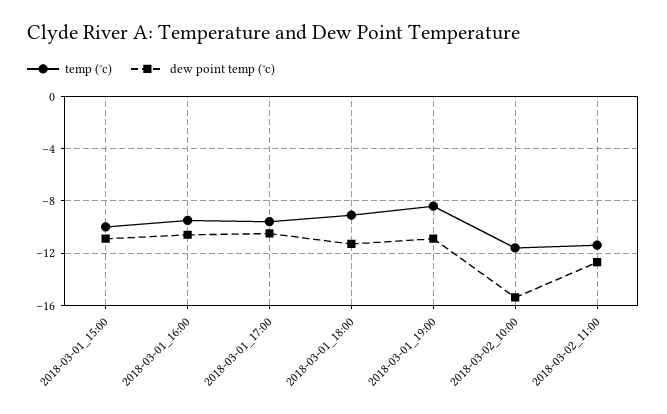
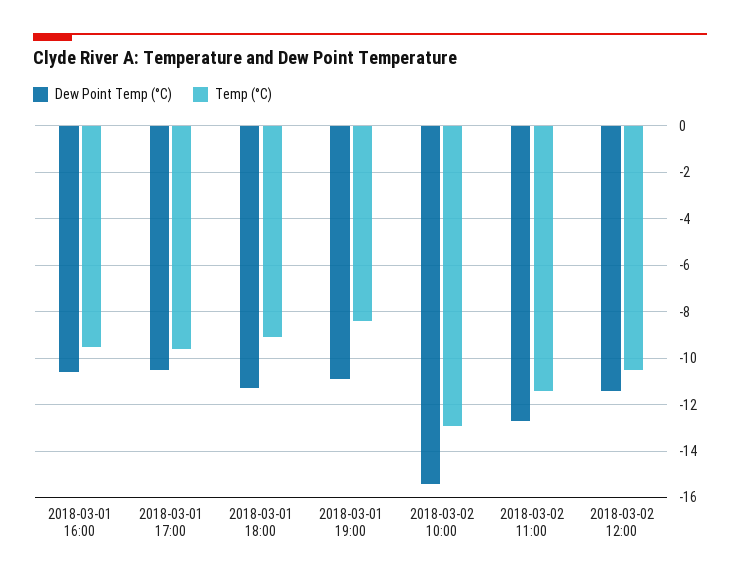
temp (°c), 2018-03-01_15:00: -10 -> none
dew point temp (°c), 2018-03-01_15:00: -11 -> none
temp (°c), 2018-03-02_10:00: -11.5 -> -13
dew point temp (°c), 2018-03-02 12:00: none -> -11.5
temp (°c), 2018-03-02 12:00: none -> -10.5

